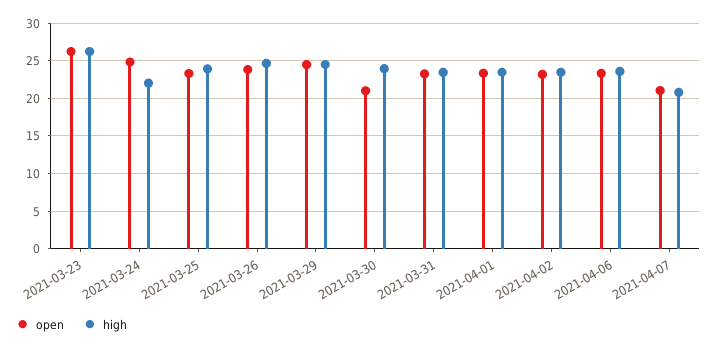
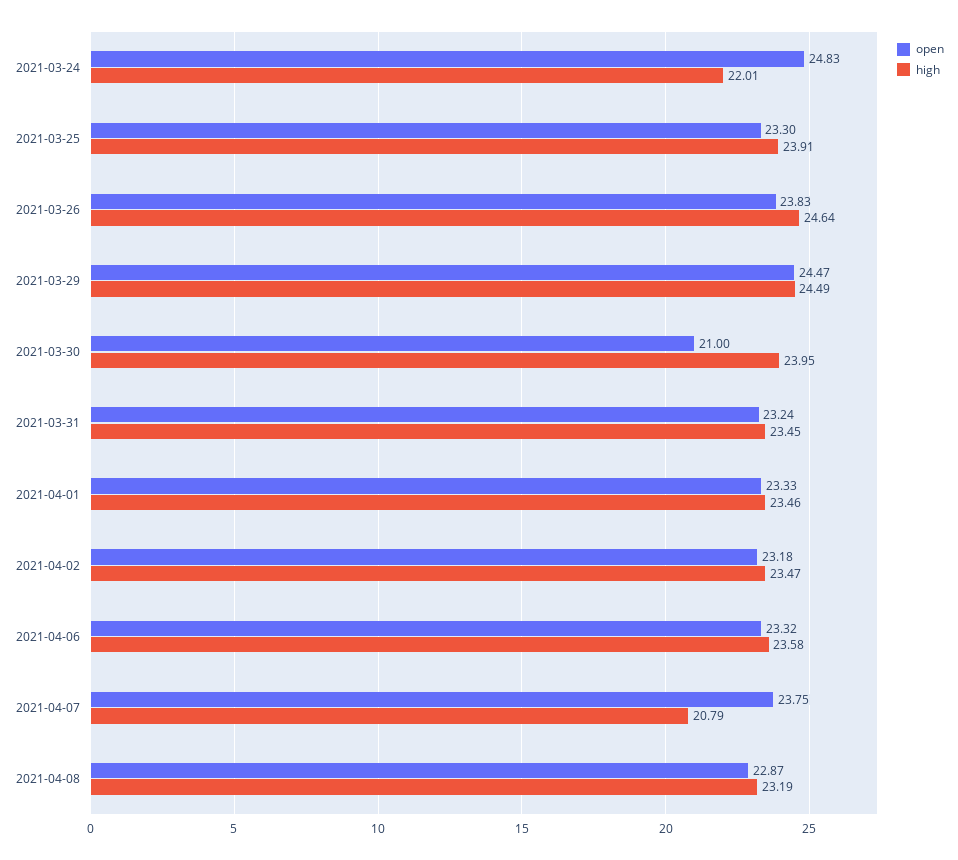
open, 2021-03-23: 26 -> none
high, 2021-03-23: 26 -> none
open, 2021-04-07: 21 -> 23.75
open, 2021-04-08: none -> 22.87
high, 2021-04-08: none -> 23.19

